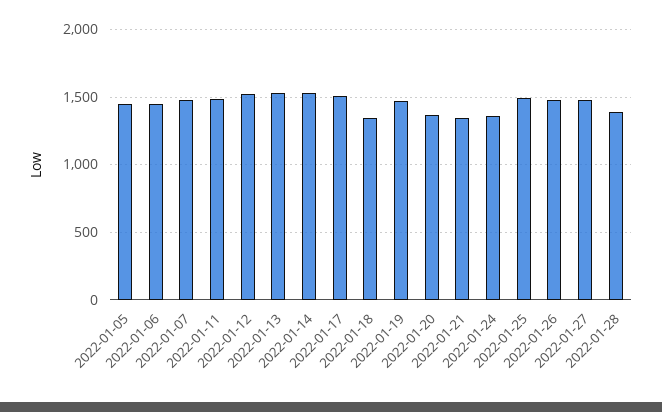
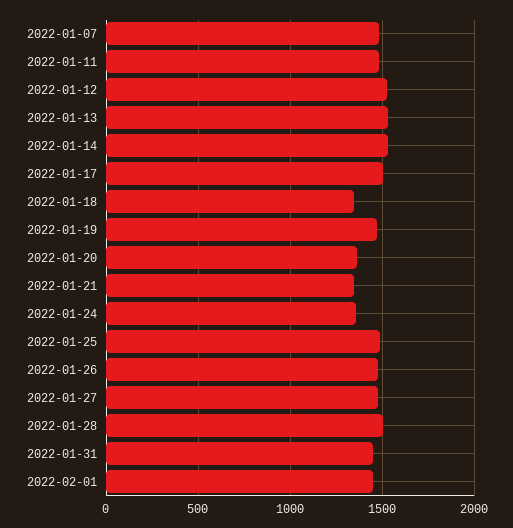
2022-01-05: 1450 -> none
2022-01-06: 1450 -> none
2022-01-28: 1400 -> 1500
2022-01-31: none -> 1450
2022-02-01: none -> 1450

